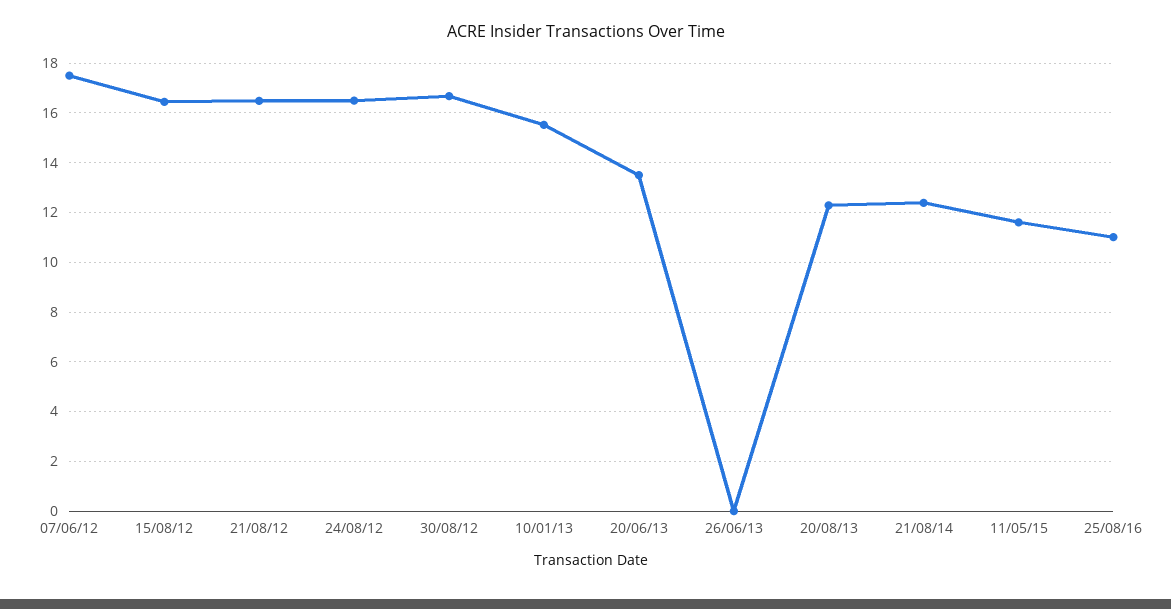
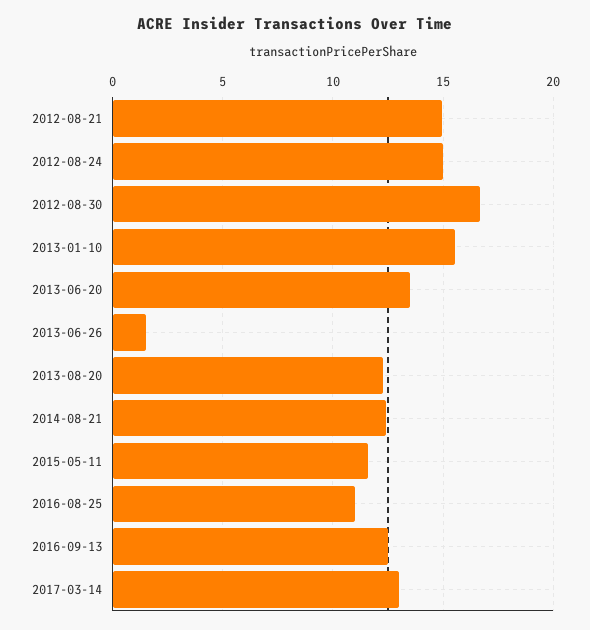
07/06/12: 17.5 -> none
15/08/12: 16.5 -> none
21/08/12: 16.5 -> 15
24/08/12: 16.5 -> 15
26/06/13: 0 -> 1.5
2016-09-13: none -> 12.5
2017-03-14: none -> 13

